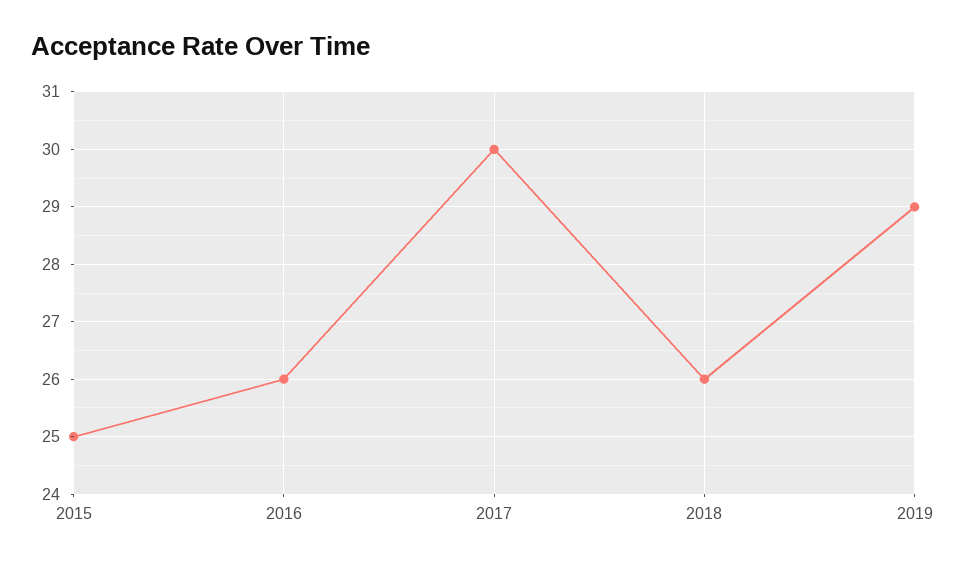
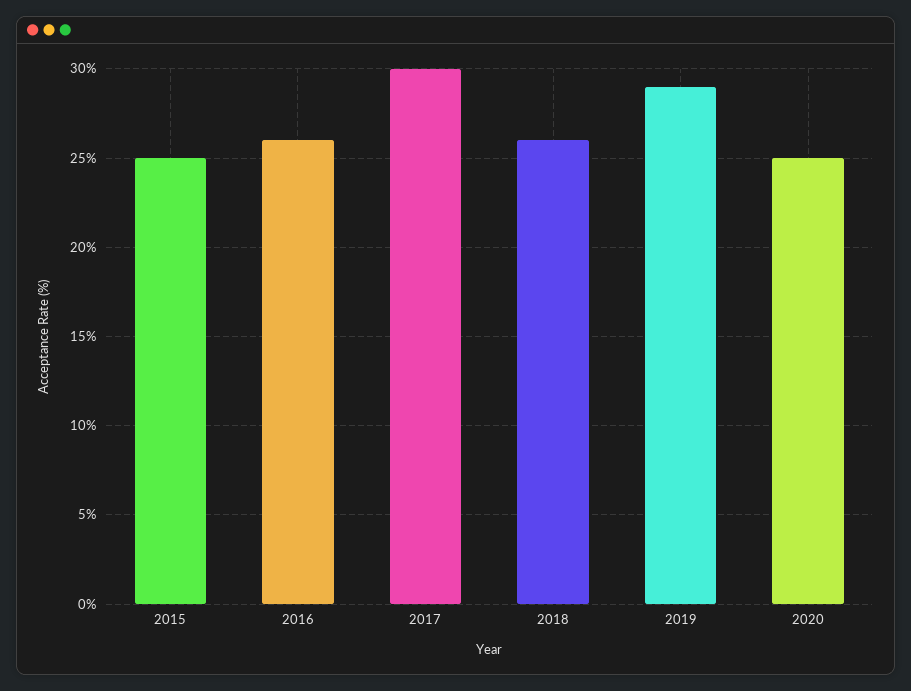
2020: none -> 25

